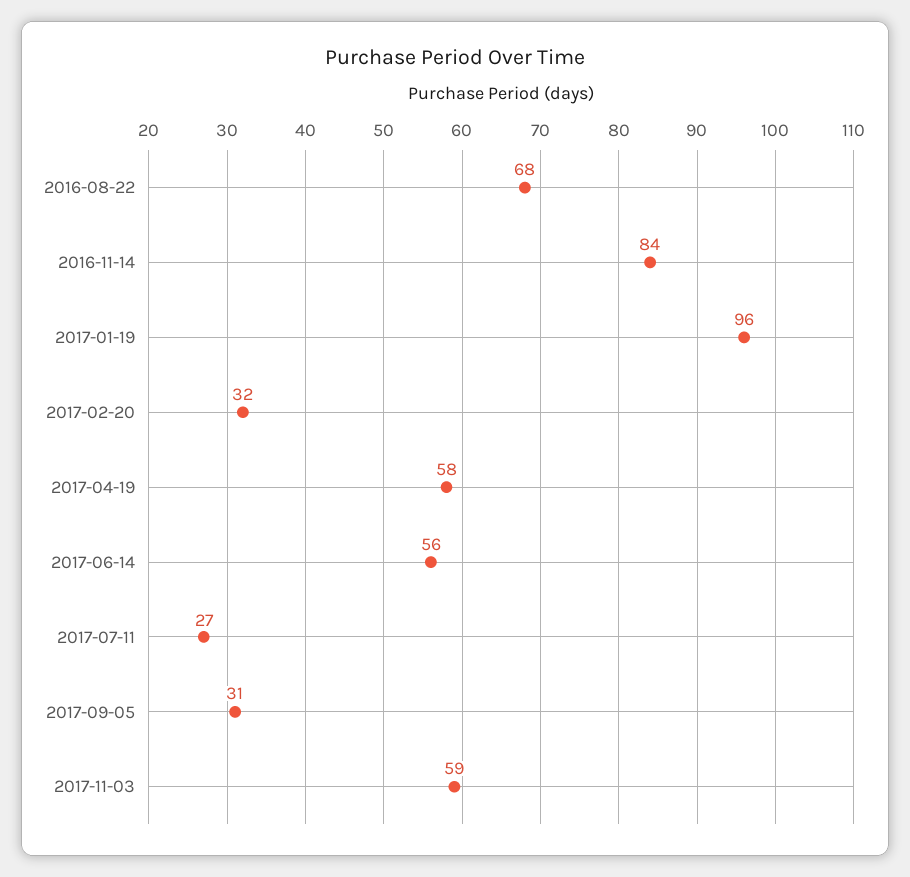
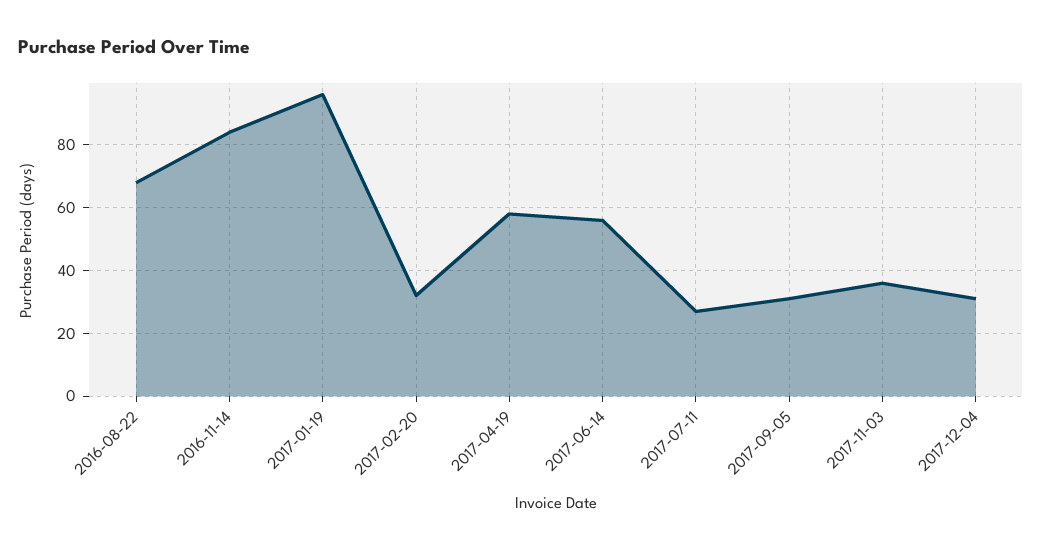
2017-11-03: 59 -> 35
2017-12-04: none -> 30

